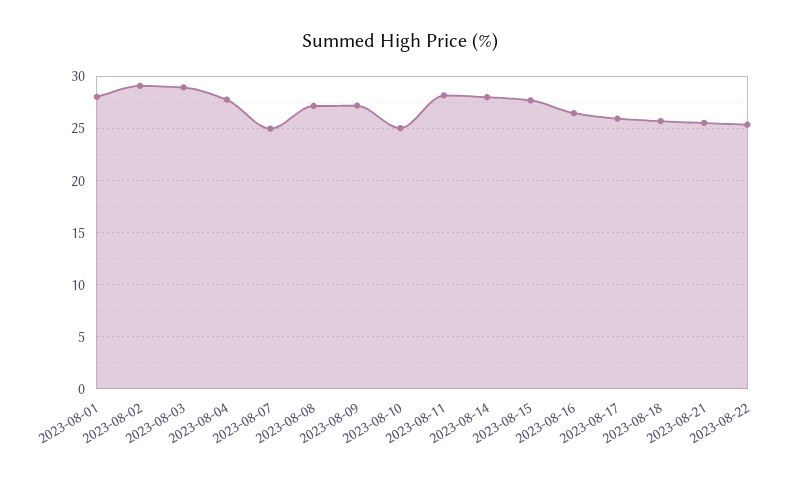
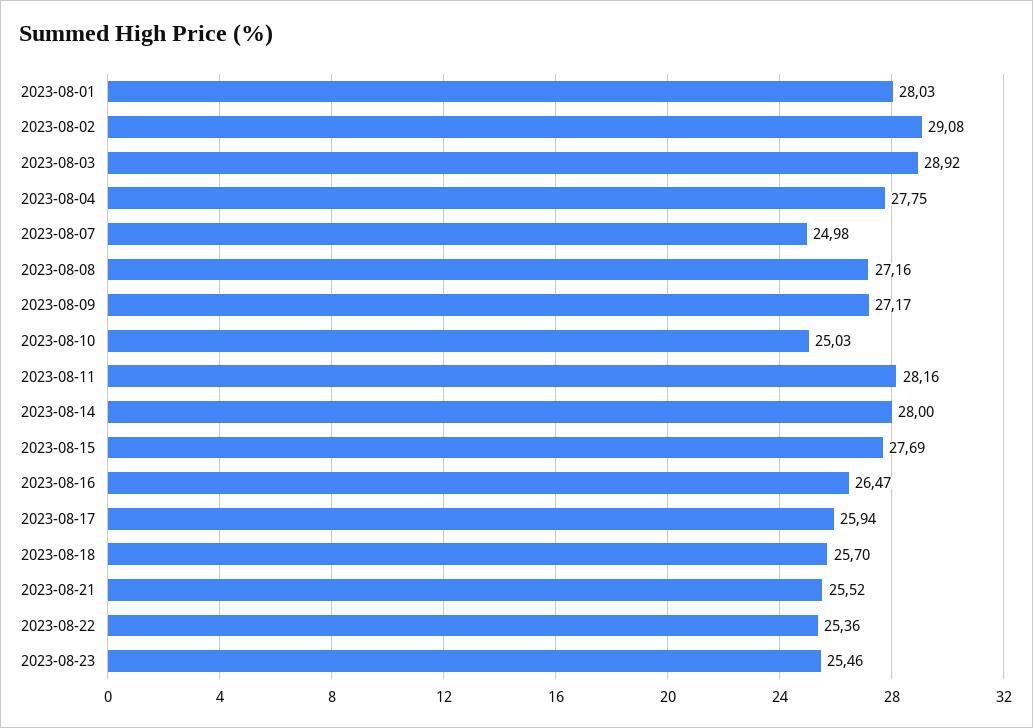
2023-08-23: none -> 25.46

